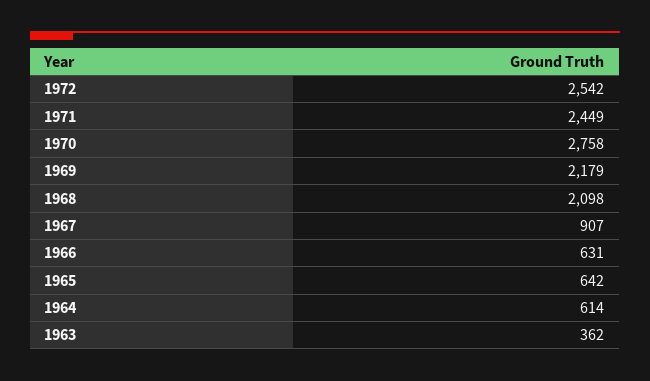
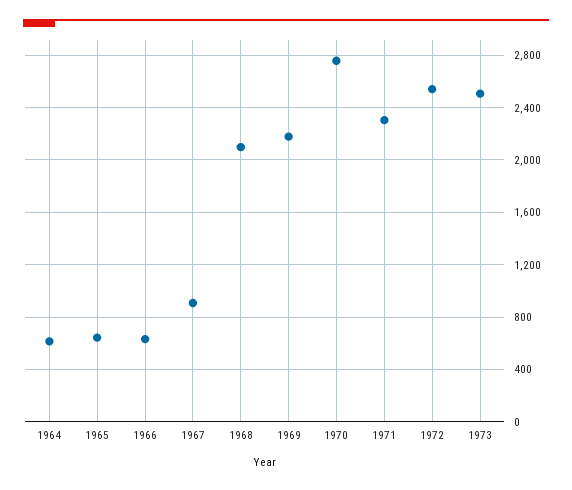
1971: 2449 -> 2300
1963: 362 -> none
1973: none -> 2500

